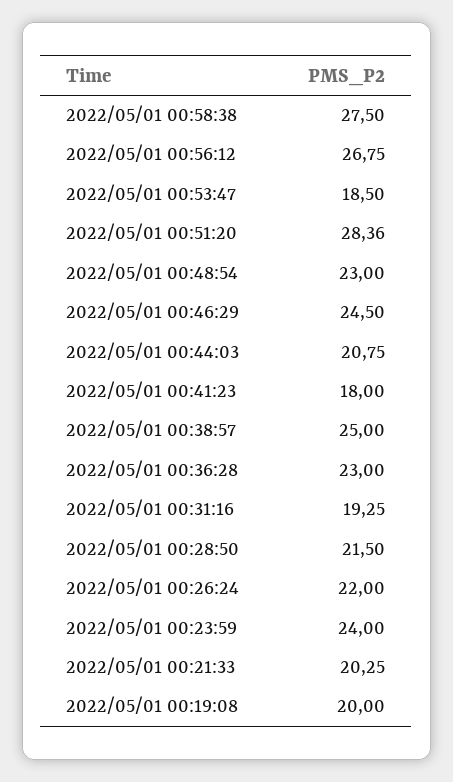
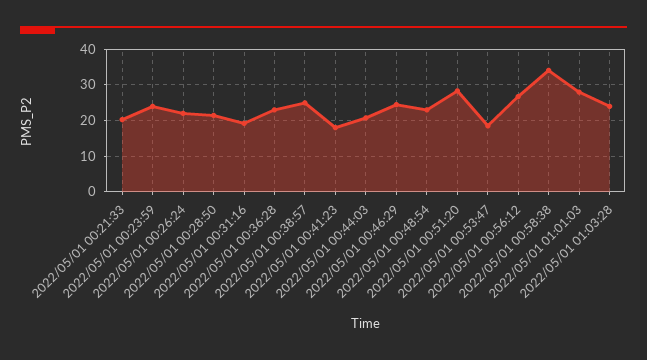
2022/05/01 00:58:38: 27.5 -> 34
2022/05/01 00:19:08: 20 -> none
2022/05/01 01:01:03: none -> 28
2022/05/01 01:03:28: none -> 24

